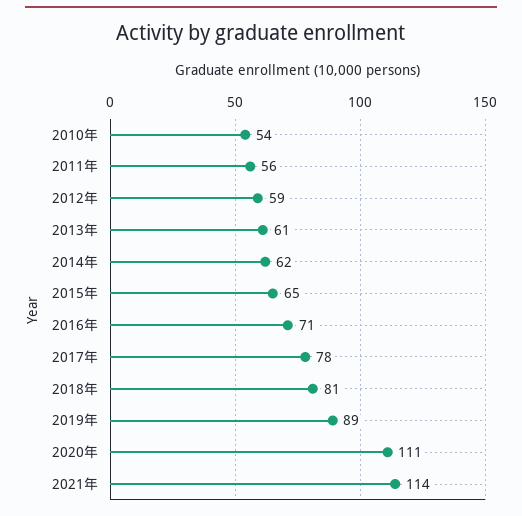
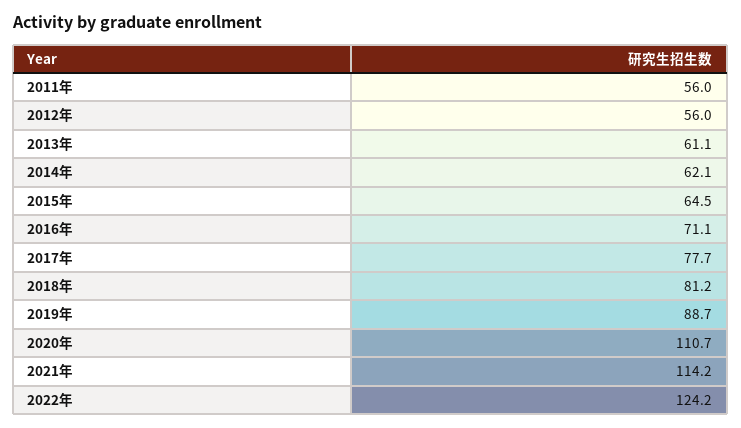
2010年: 54 -> none
2012年: 59 -> 56
2022年: none -> 124.2

